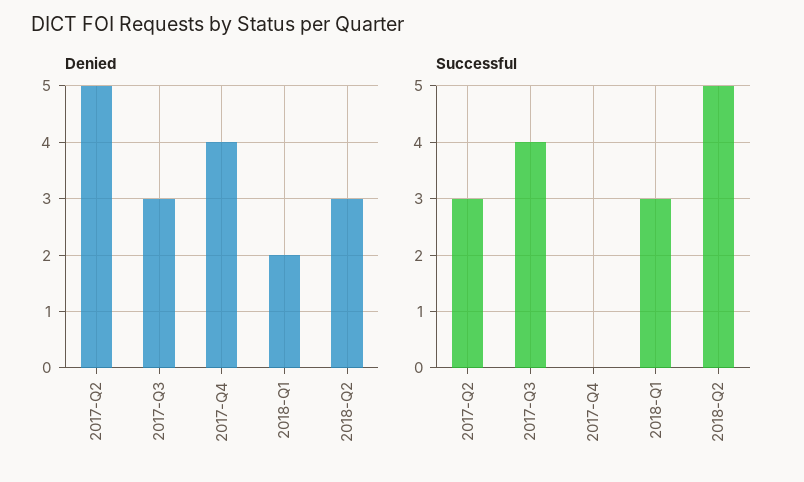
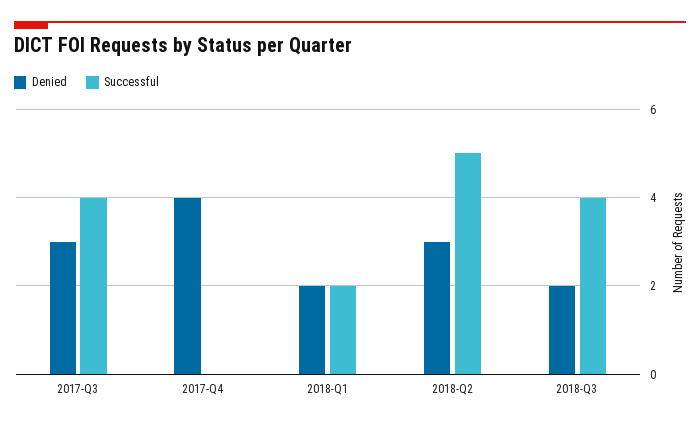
Denied, 2017-Q2: 5 -> none
Successful, 2017-Q2: 3 -> none
Successful, 2018-Q1: 3 -> 2
Denied, 2018-Q3: none -> 2
Successful, 2018-Q3: none -> 4

